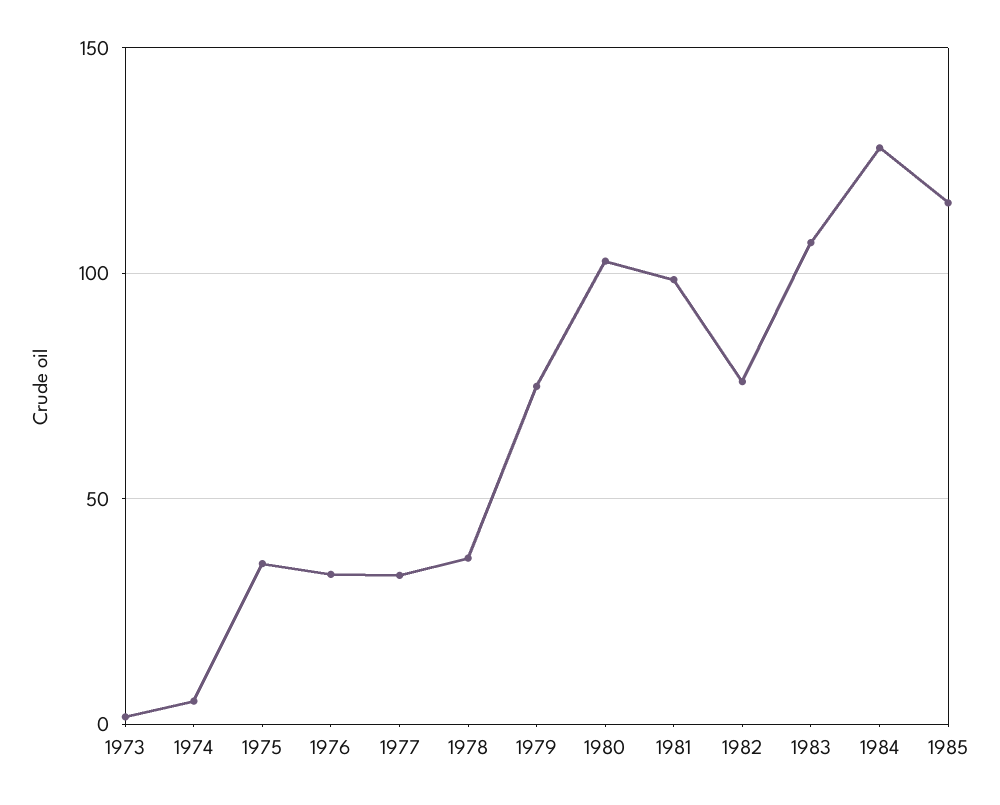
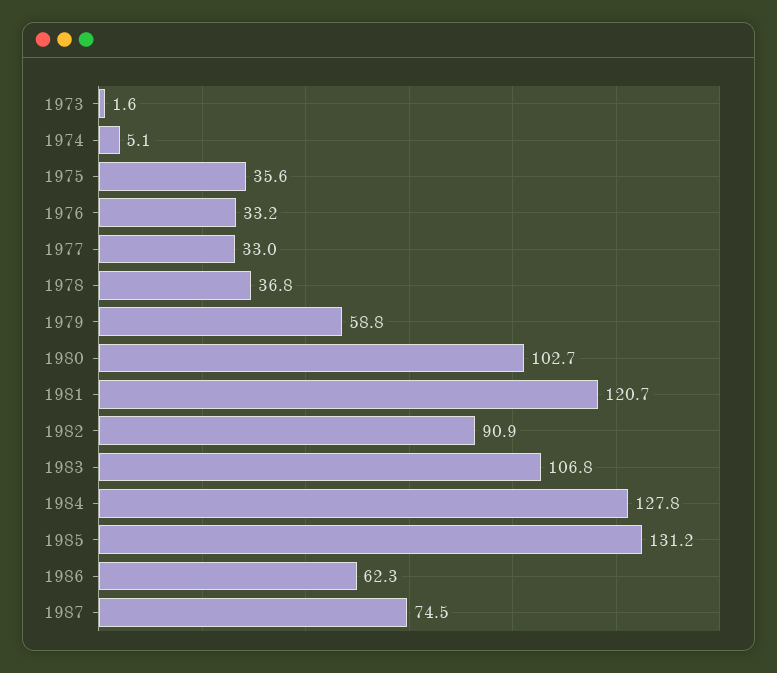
1979: 75 -> 58.8
1981: 100 -> 120.7
1982: 75 -> 90.9
1985: 115 -> 131.2
1986: none -> 62.3
1987: none -> 74.5

